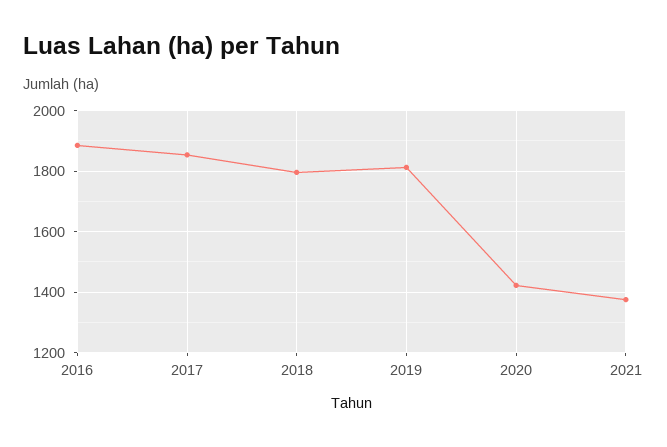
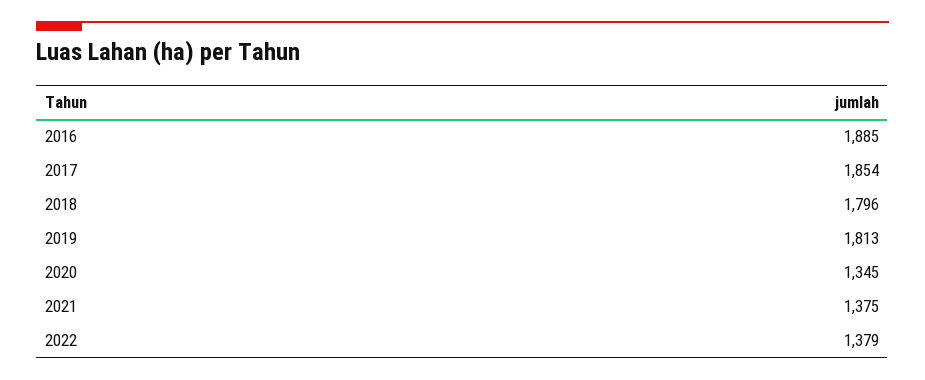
2020: 1420 -> 1345
2022: none -> 1379

